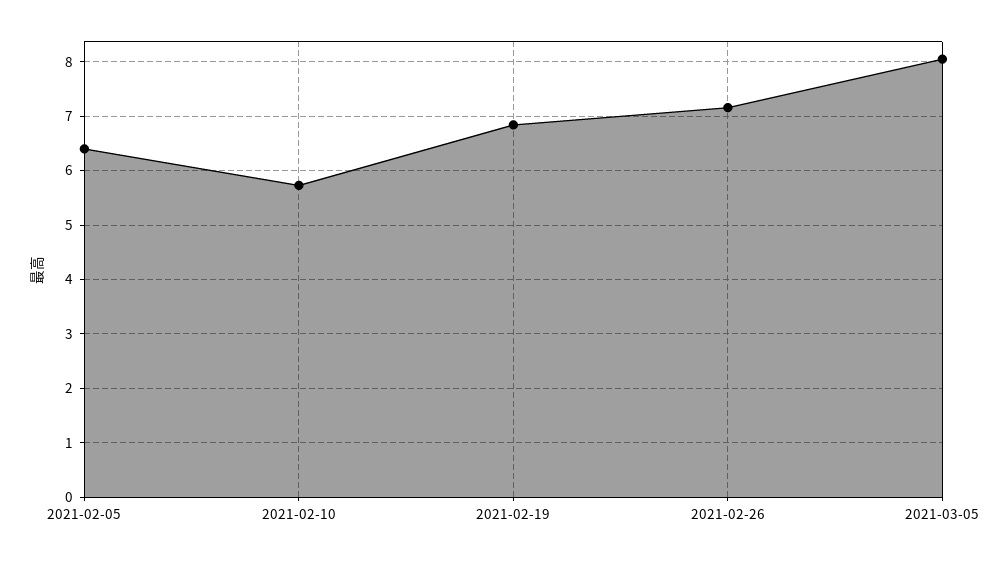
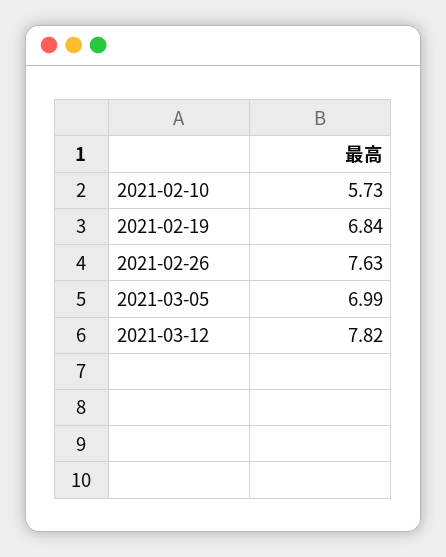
2021-02-05: 6.4 -> none
2021-02-26: 7.2 -> 7.63
2021-03-05: 8 -> 6.99
2021-03-12: none -> 7.82

